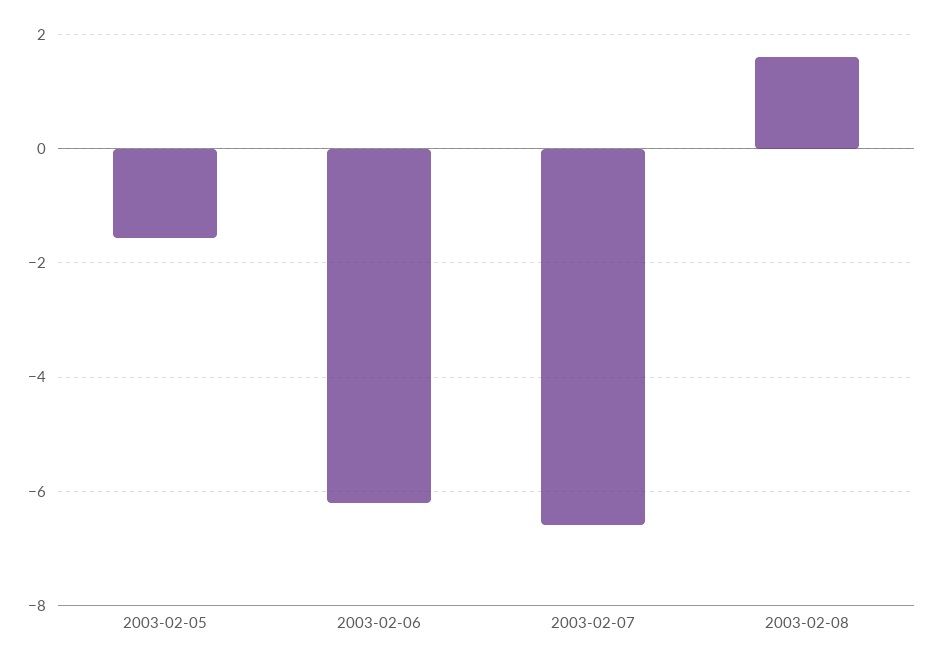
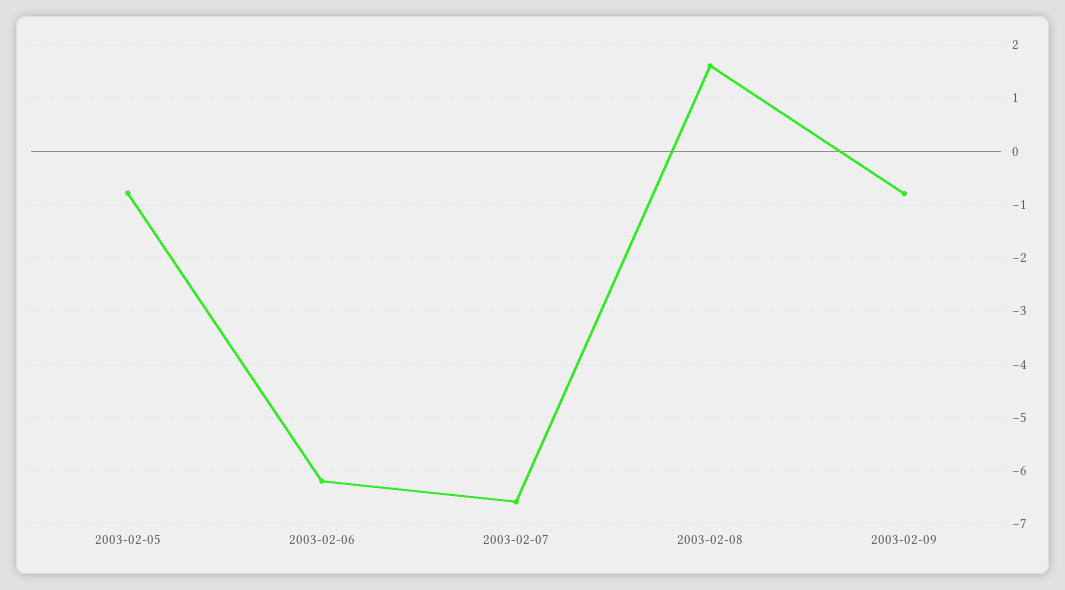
2003-02-05: -1.6 -> -0.8
2003-02-09: none -> -0.8

